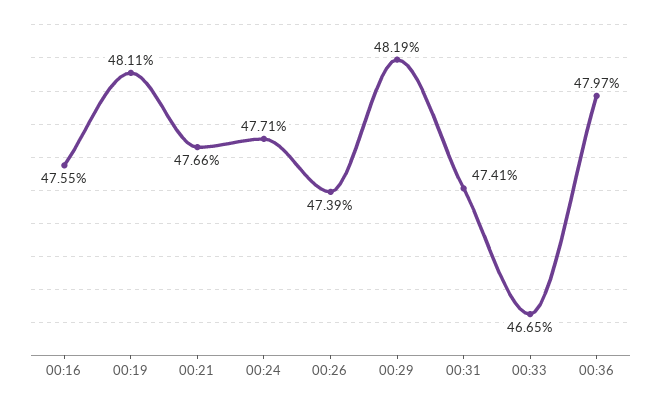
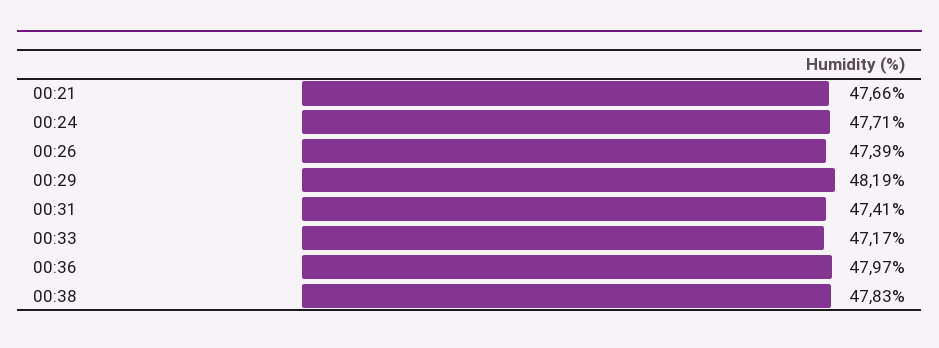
00:16: 47.55 -> none
00:19: 48.11 -> none
00:33: 46.65 -> 47.17
00:38: none -> 47.83

